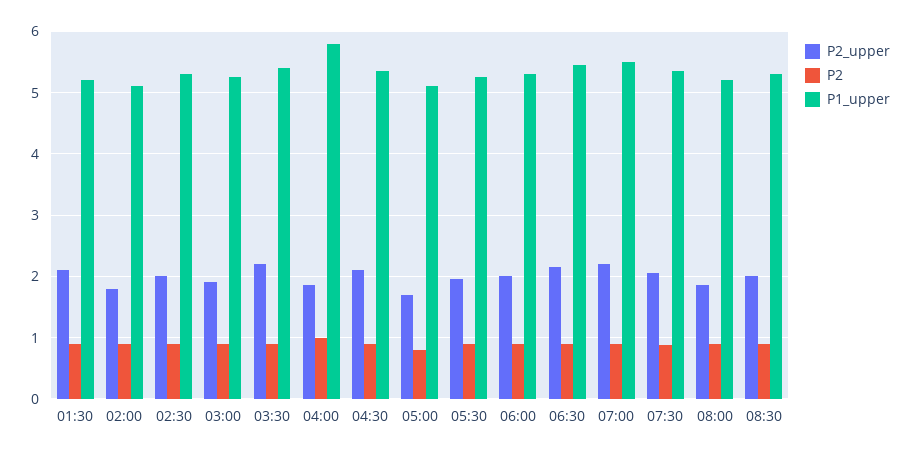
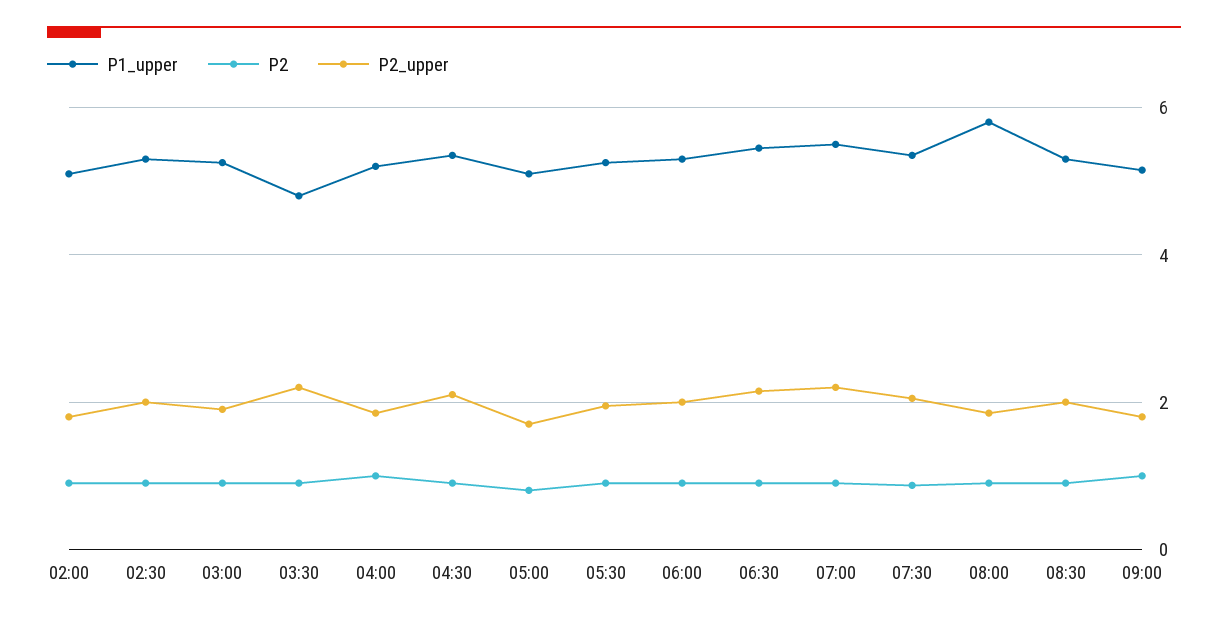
P2_upper, 01:30: 2.1 -> none
P2, 01:30: 0.9 -> none
P1_upper, 01:30: 5.2 -> none
P1_upper, 03:30: 5.4 -> 4.8
P1_upper, 04:00: 5.8 -> 5.2
P1_upper, 08:00: 5.2 -> 5.8
P1_upper, 09:00: none -> 5.2
P2, 09:00: none -> 1
P2_upper, 09:00: none -> 1.8

